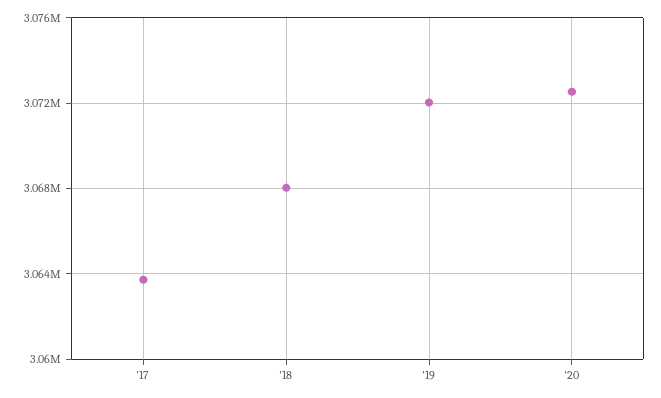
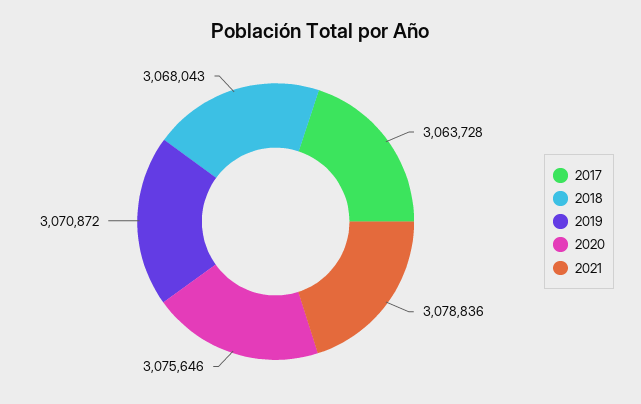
'19: 3072000 -> 3070872
'20: 3072500 -> 3075646
2021: none -> 3078836

